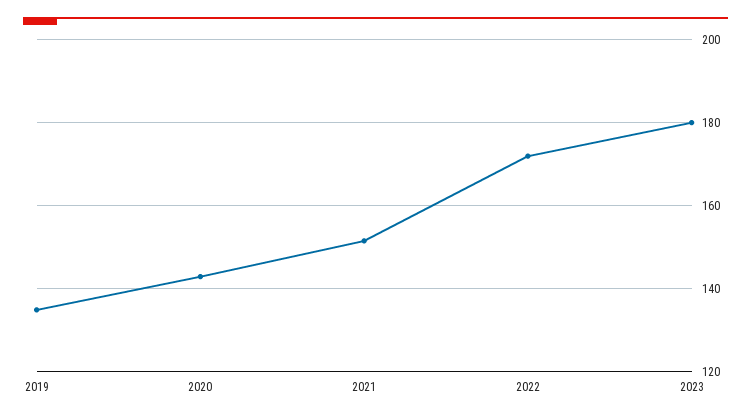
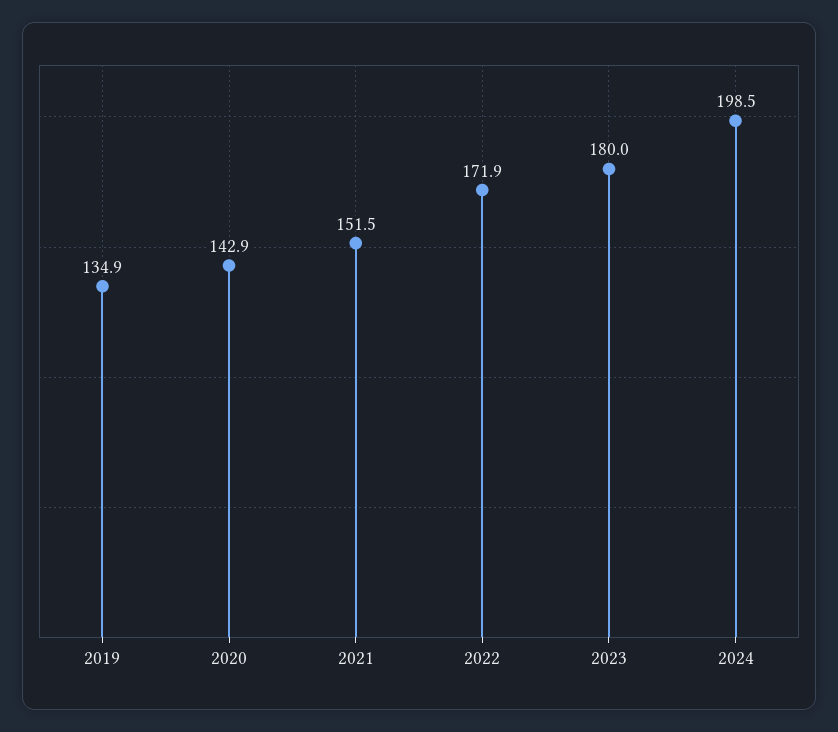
2024: none -> 198.5

